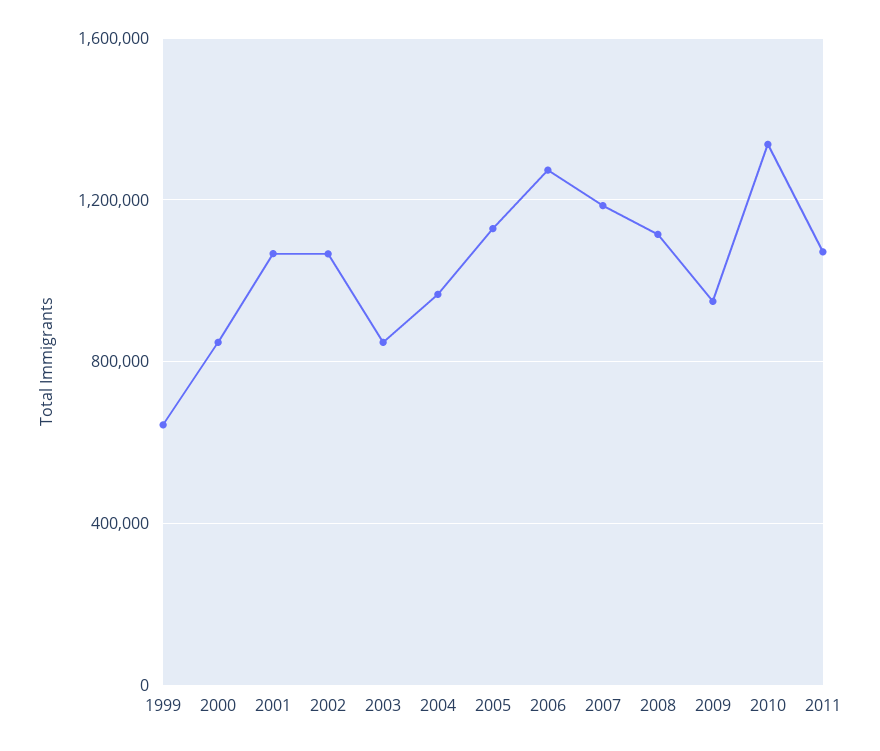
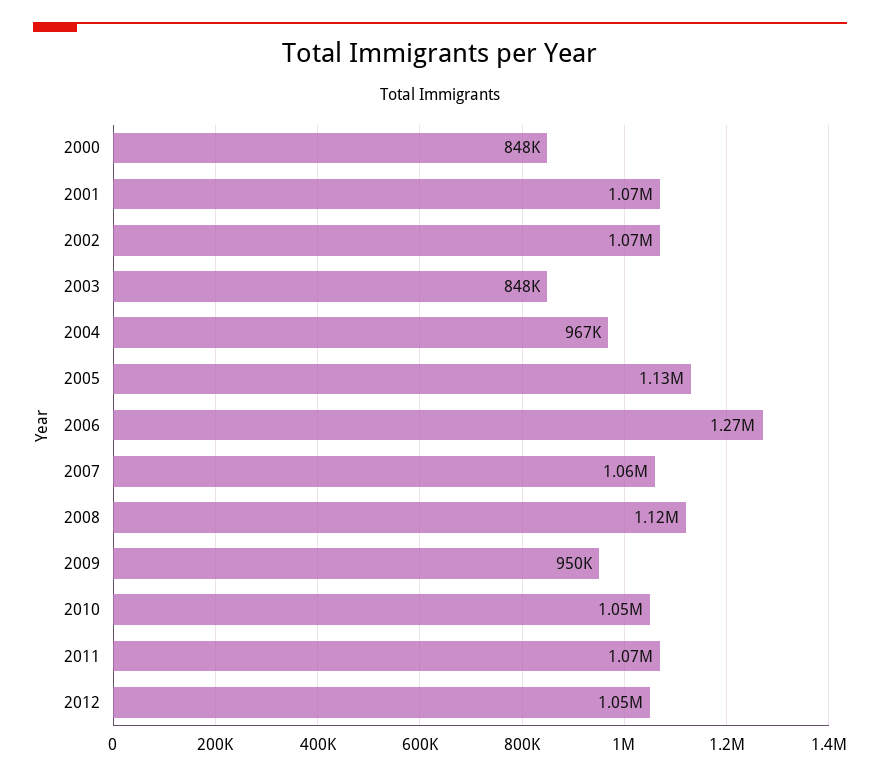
1999: 650000 -> none
2007: 1200000 -> 1060000
2010: 1350000 -> 1050000
2012: none -> 1050000

